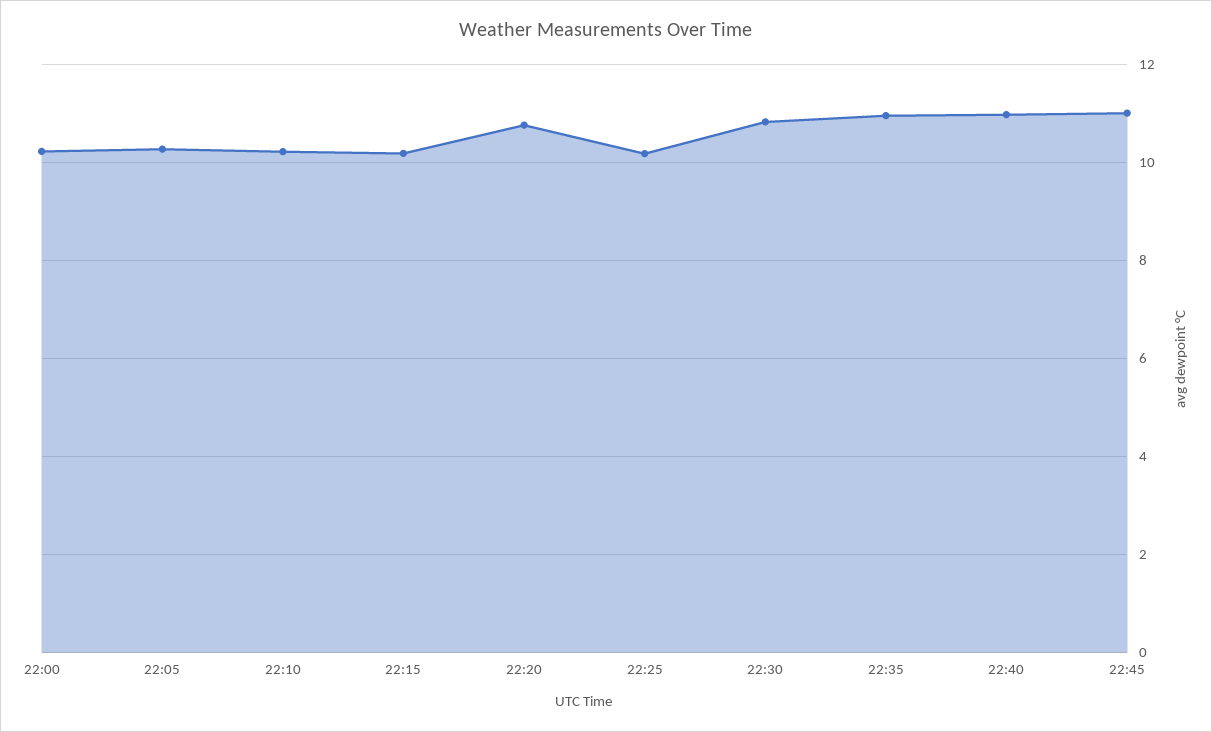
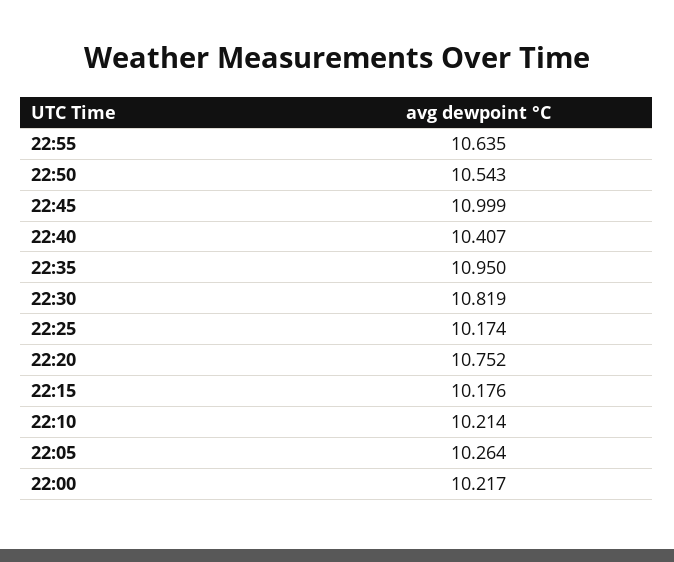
22:40: 11 -> 10.407
22:55: none -> 10.635
22:50: none -> 10.543

